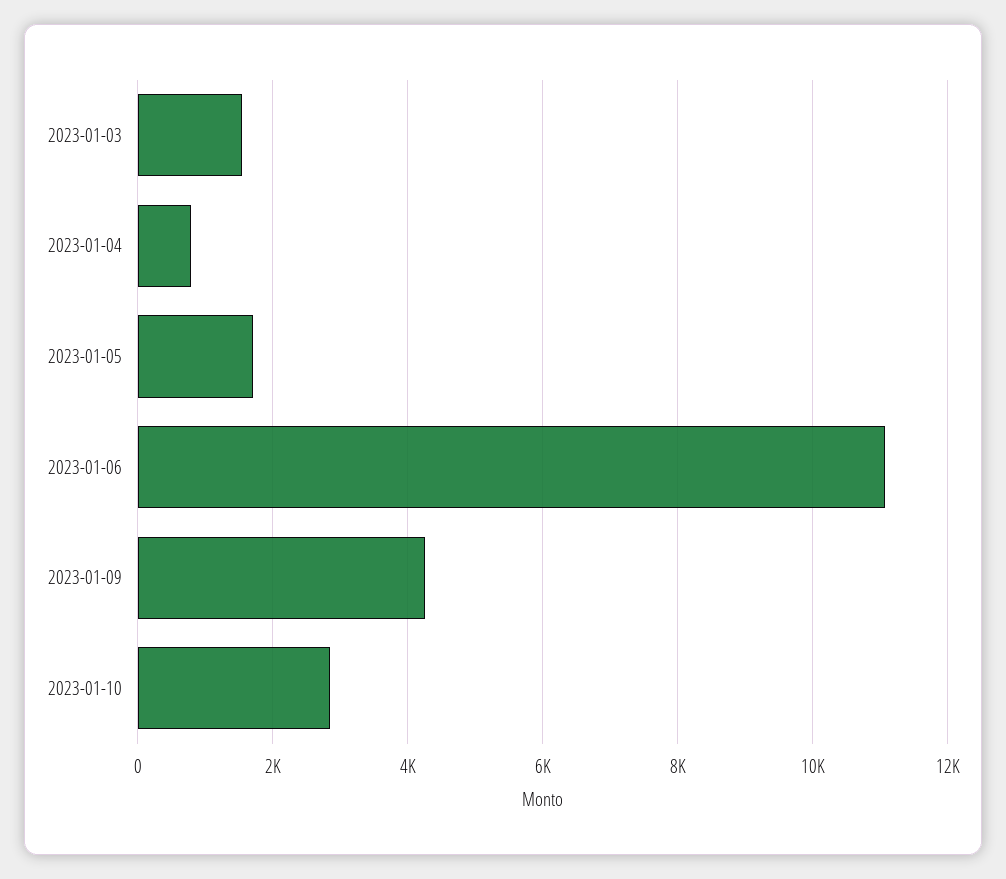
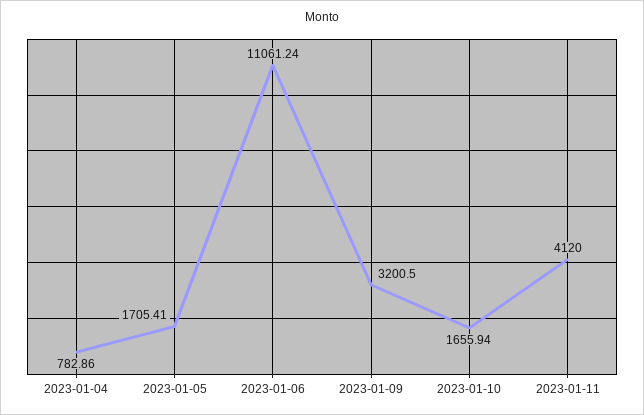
2023-01-03: 1600 -> none
2023-01-09: 4200 -> 3200.5
2023-01-10: 2800 -> 1655.94
2023-01-11: none -> 4120

